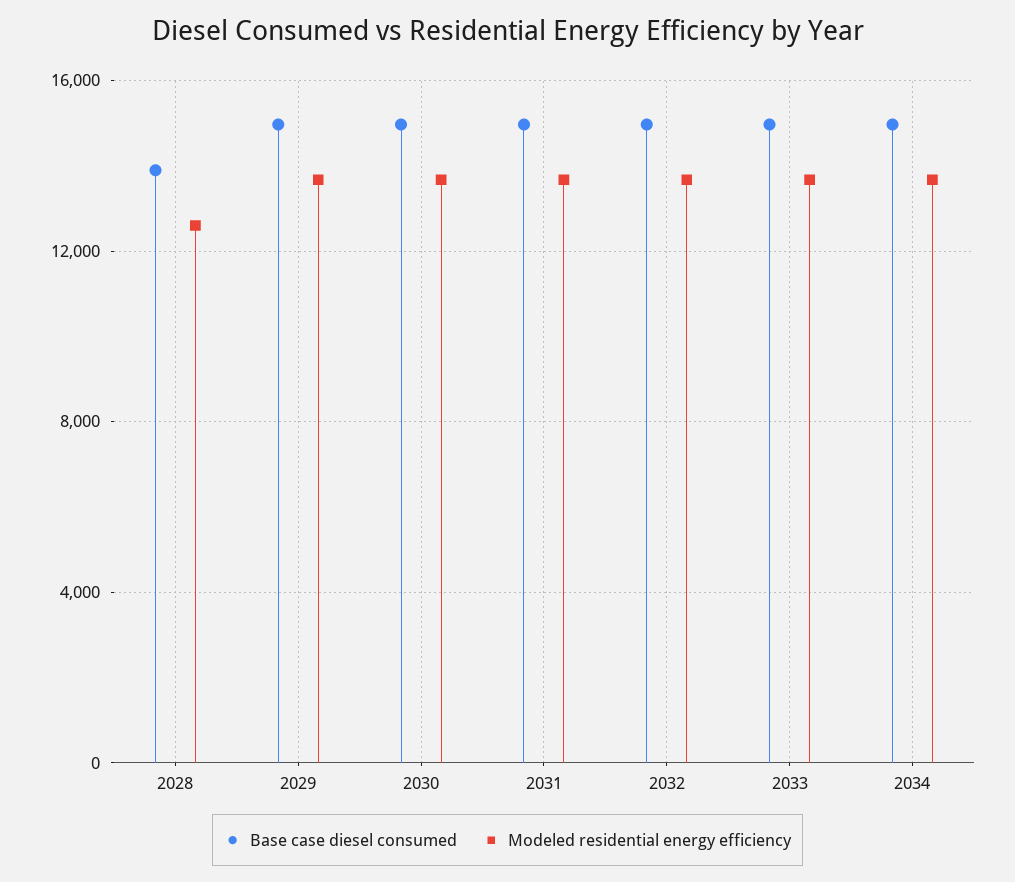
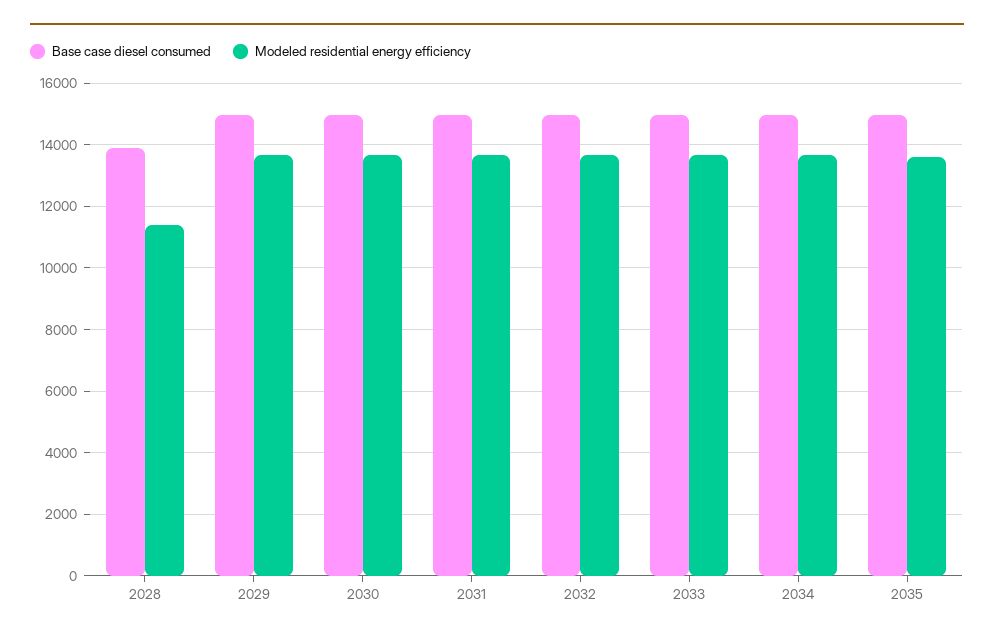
Modeled residential energy efficiency, 2028: 12500 -> 11400
Base case diesel consumed, 2035: none -> 15000
Modeled residential energy efficiency, 2035: none -> 13600

